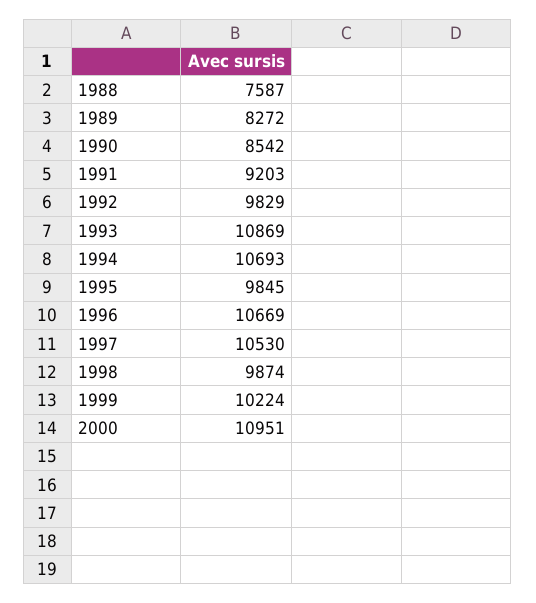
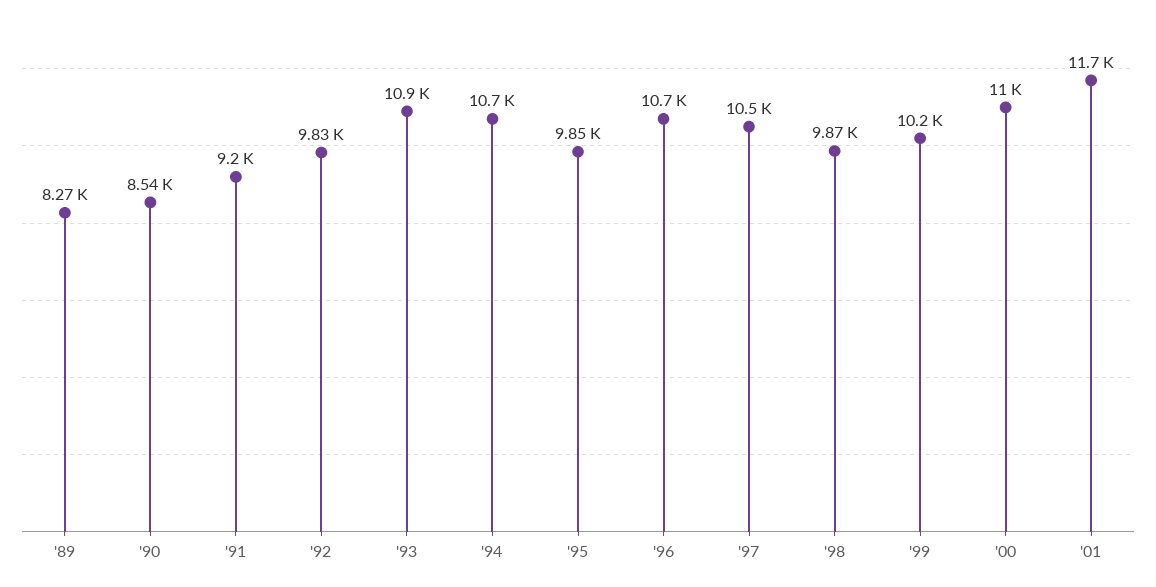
1988: 7587 -> none
'01: none -> 11700

